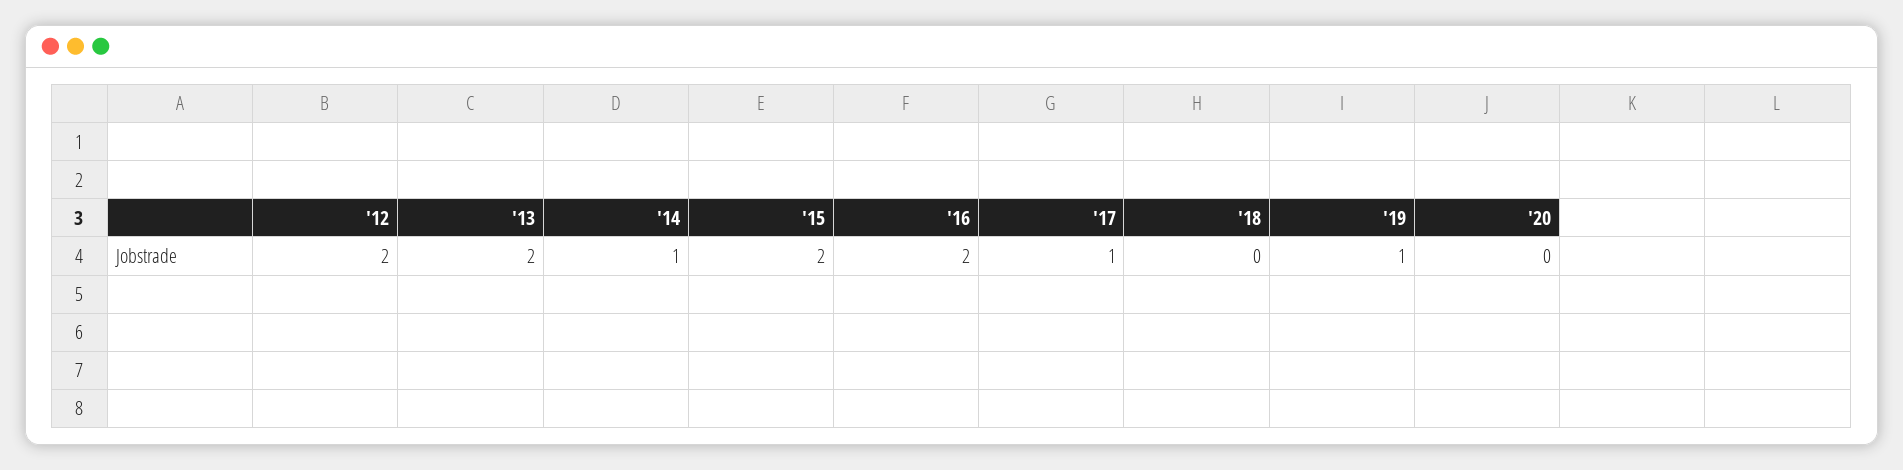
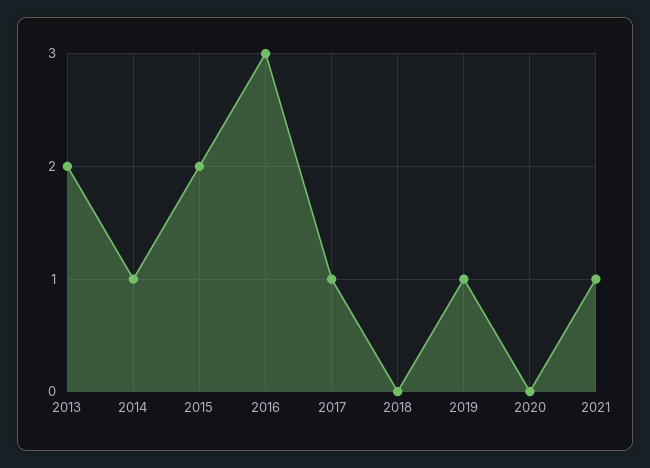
'12: 2 -> none
'16: 2 -> 3
2021: none -> 1

